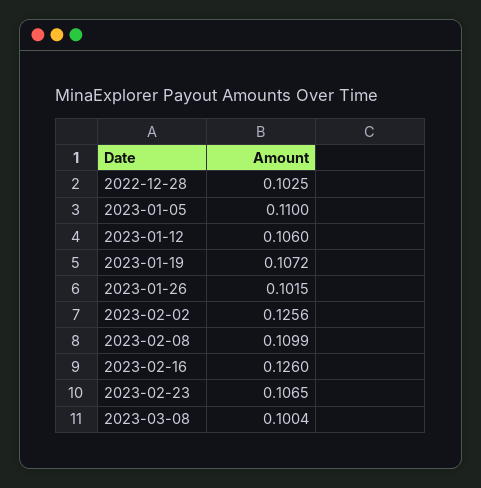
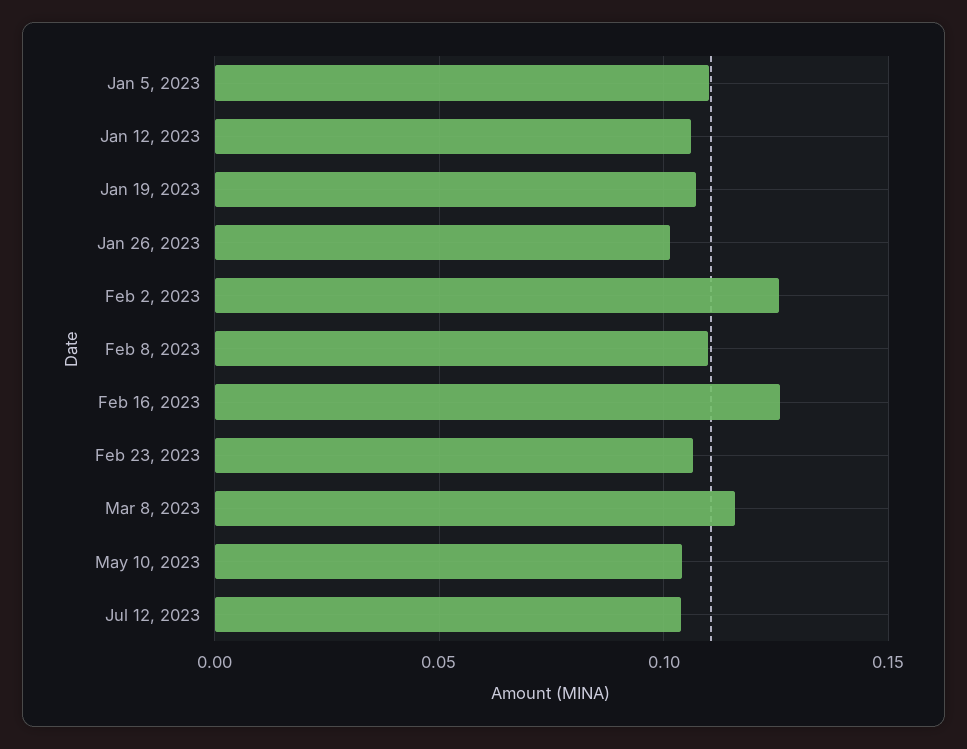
2022-12-28: 0.1025 -> none
2023-03-08: 0.1004 -> 0.115
May 10, 2023: none -> 0.105
Jul 12, 2023: none -> 0.105

